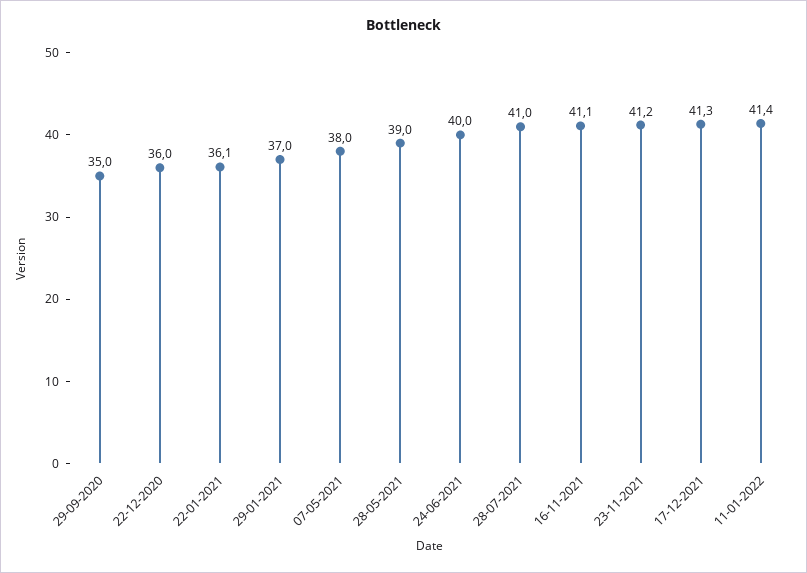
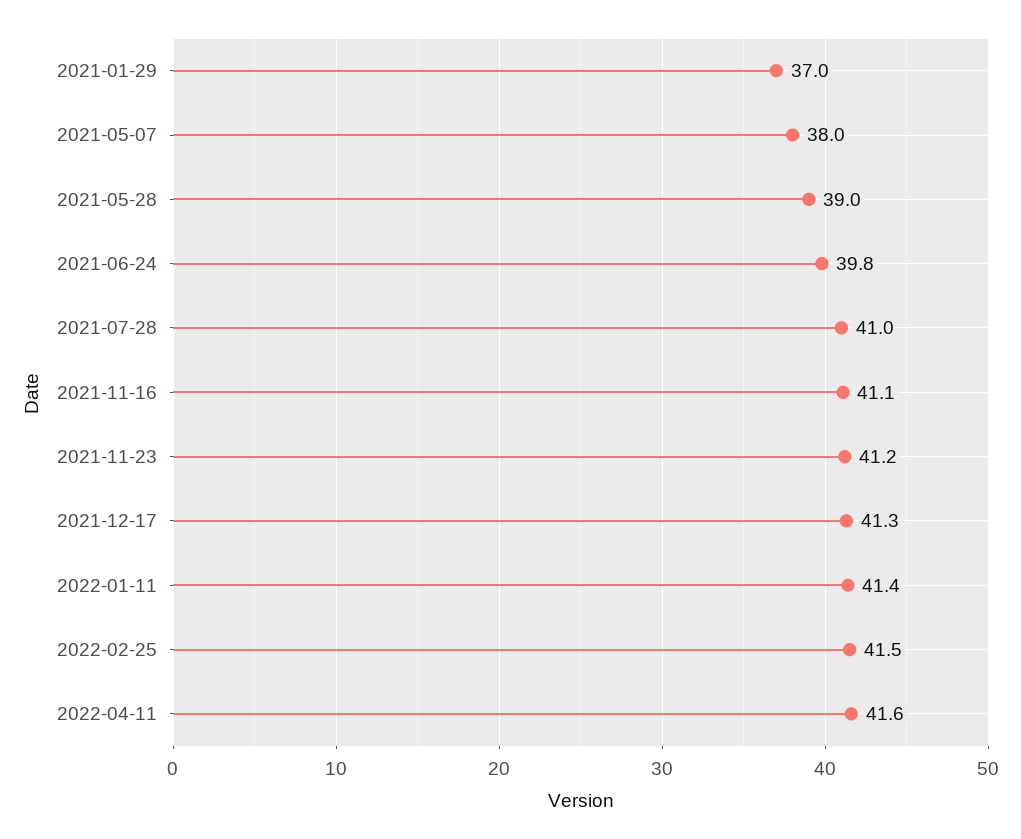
29-09-2020: 35 -> none
22-12-2020: 36 -> none
22-01-2021: 36.1 -> none
24-06-2021: 40 -> 39.8
2022-02-25: none -> 41.5
2022-04-11: none -> 41.6

